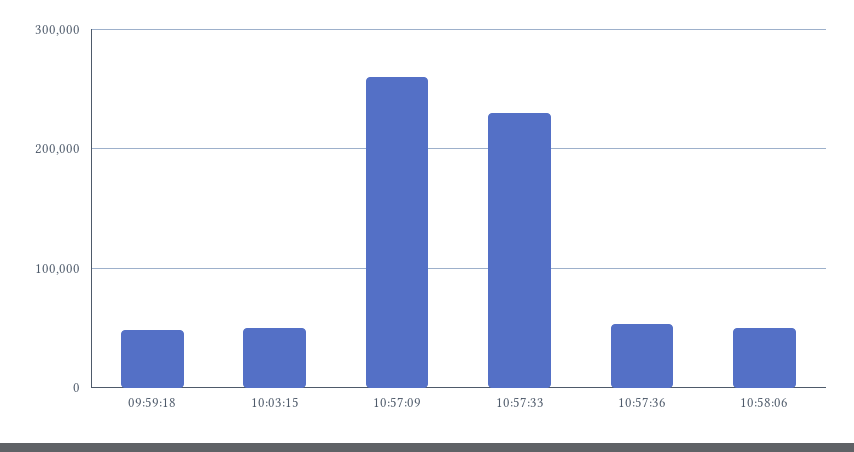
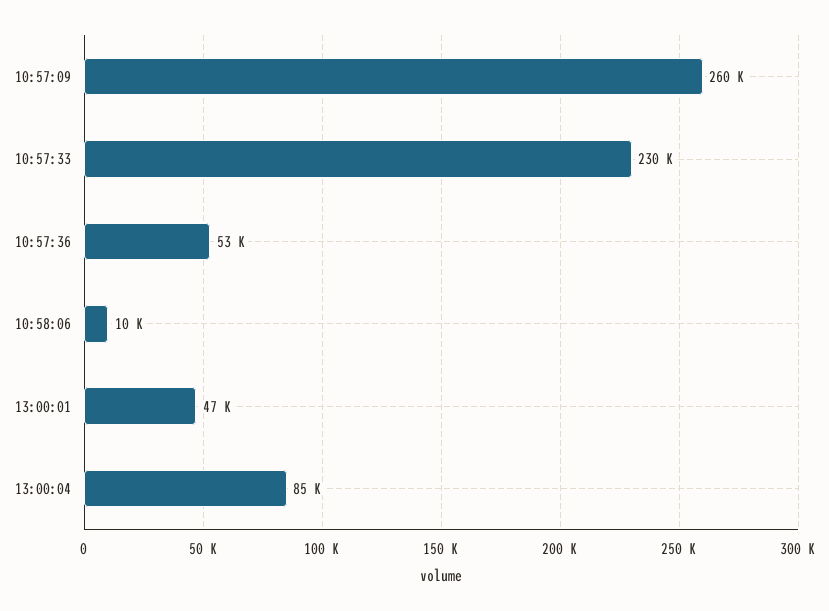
09:59:18: 50000 -> none
10:03:15: 50000 -> none
10:58:06: 50000 -> 10000
13:00:01: none -> 47000
13:00:04: none -> 85000

